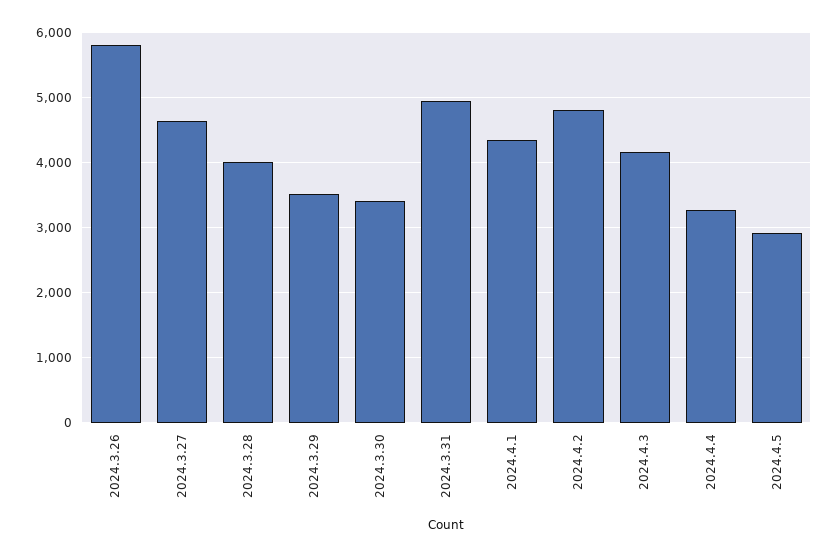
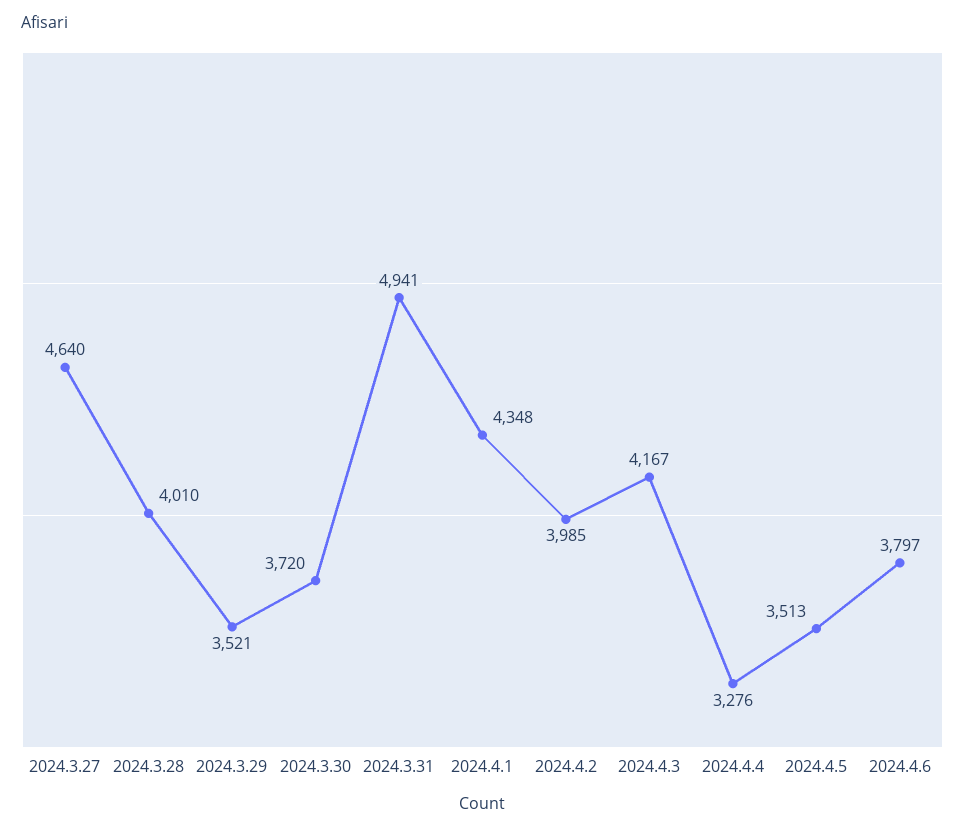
2024.3.26: 5800 -> none
2024.3.30: 3400 -> 3720
2024.4.2: 4800 -> 3985
2024.4.5: 2900 -> 3513
2024.4.6: none -> 3797

